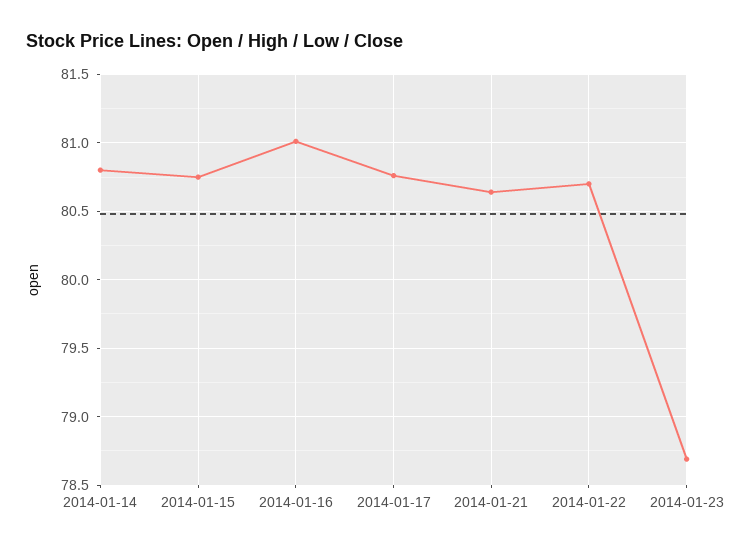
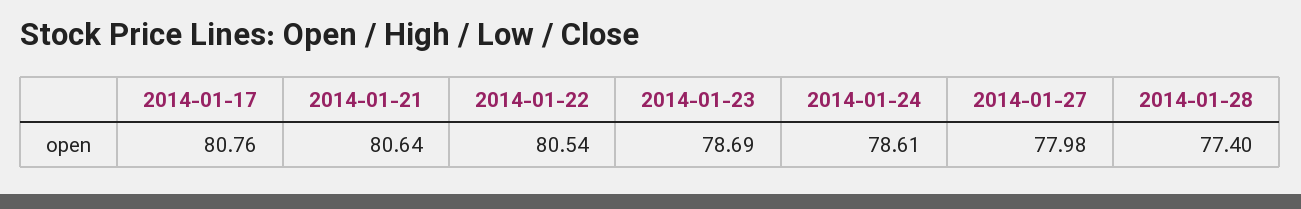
2014-01-14: 80.8 -> none
2014-01-15: 80.75 -> none
2014-01-16: 81 -> none
2014-01-22: 80.7 -> 80.54
2014-01-24: none -> 78.61
2014-01-27: none -> 77.98
2014-01-28: none -> 77.4

